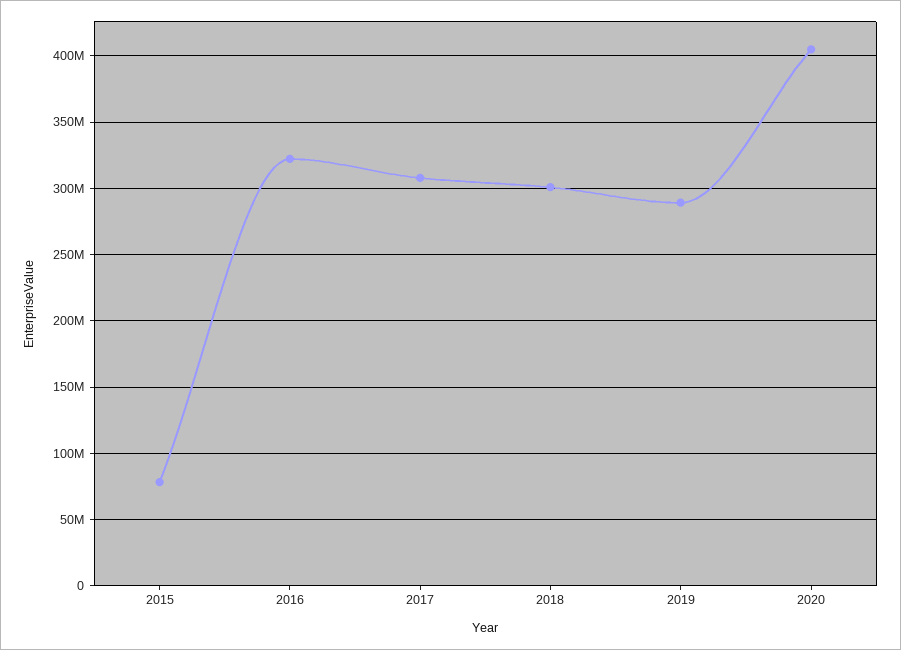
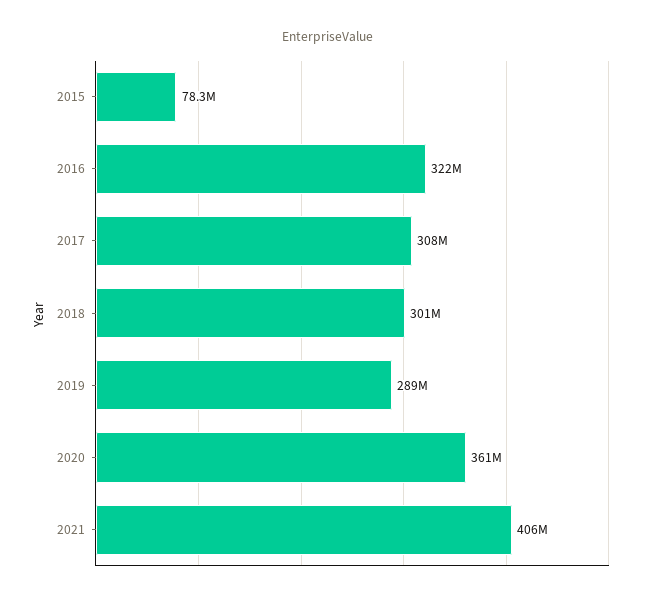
2020: 405000000 -> 361000000
2021: none -> 406000000

